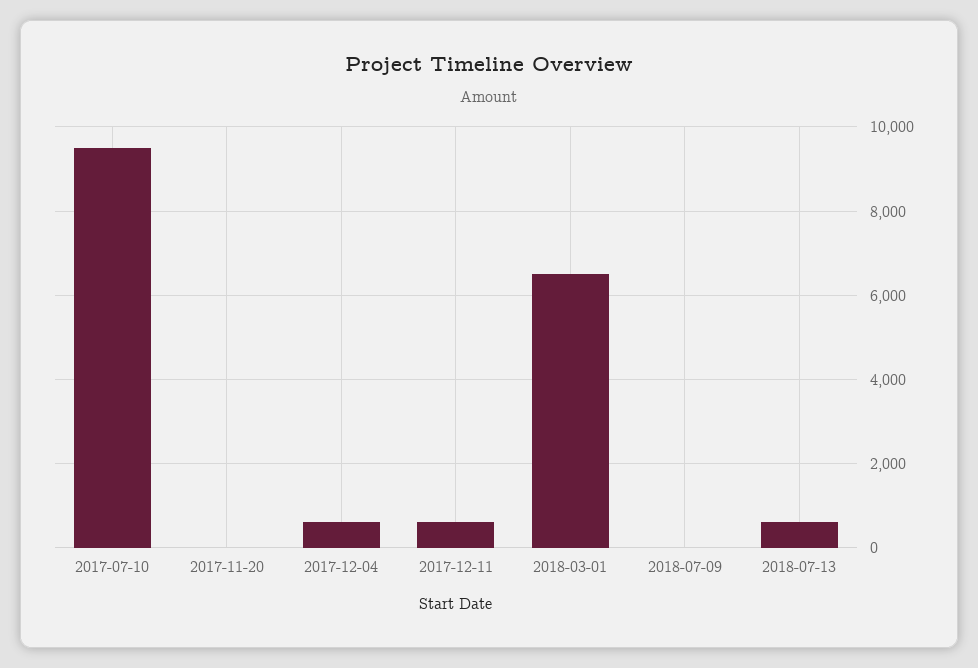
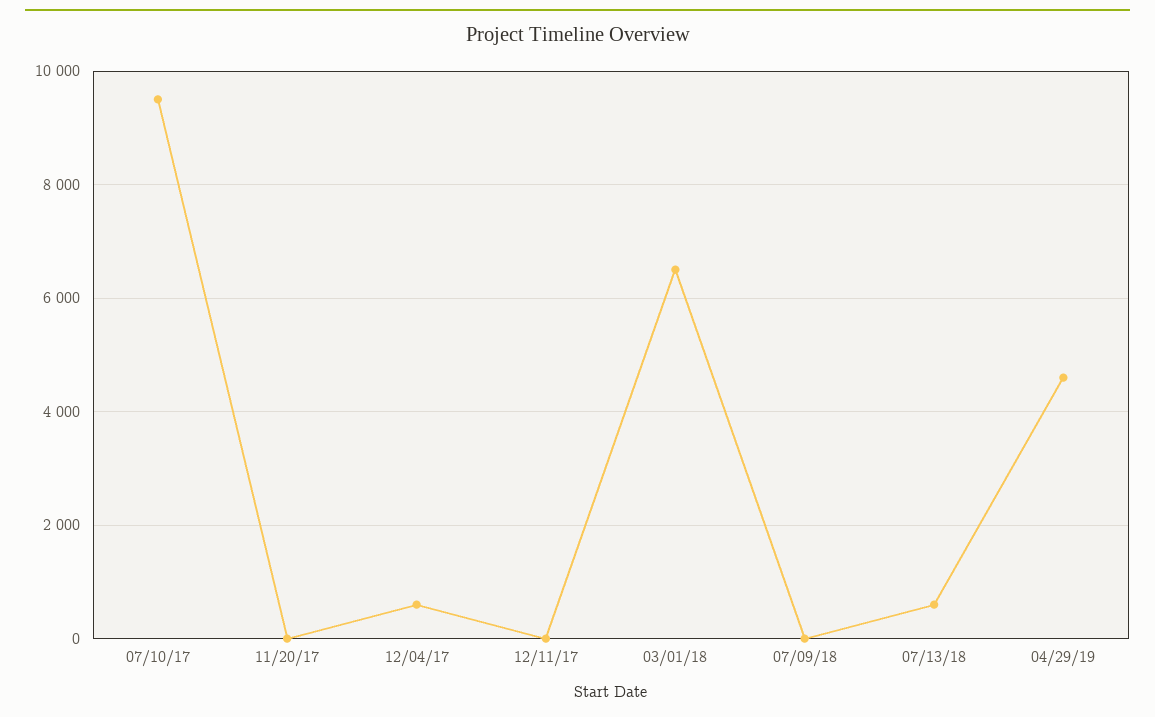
2017-12-11: 600 -> 0
04/29/19: none -> 4600

